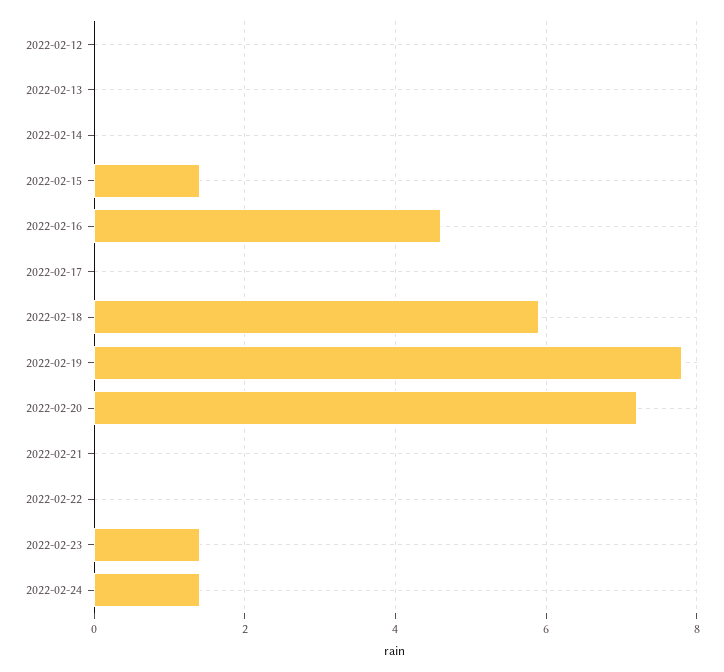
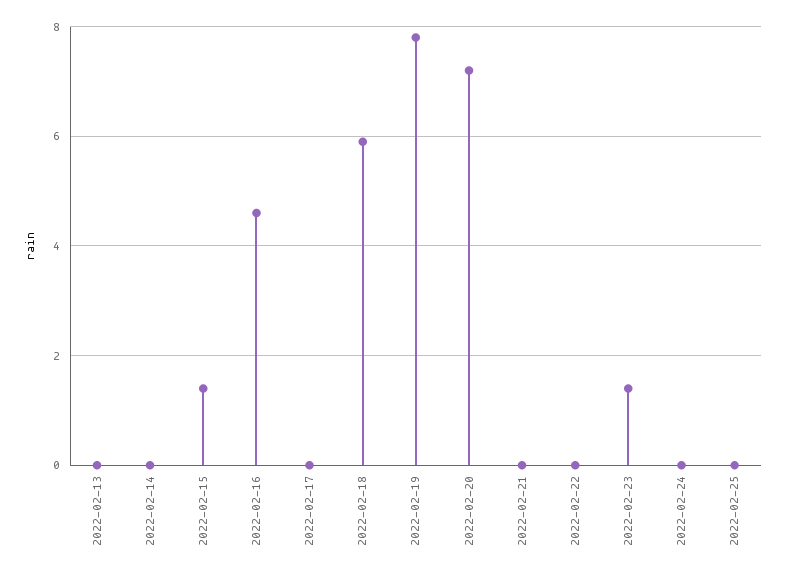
2022-02-12: 0 -> none
2022-02-24: 1.5 -> 0
2022-02-25: none -> 0

